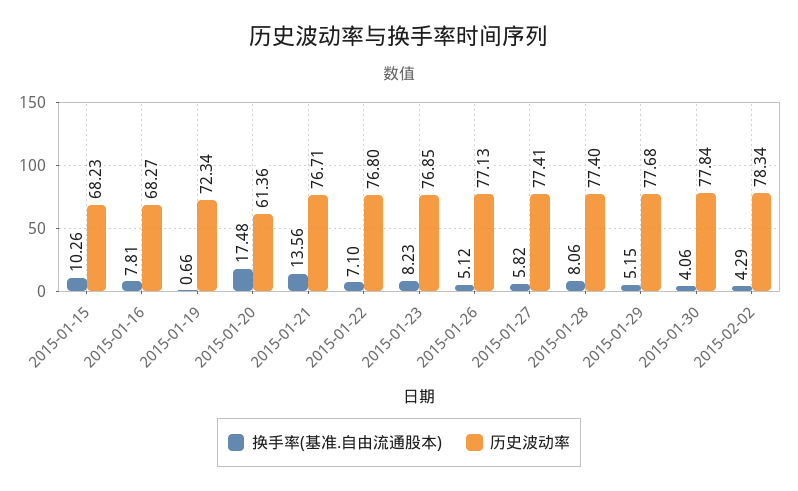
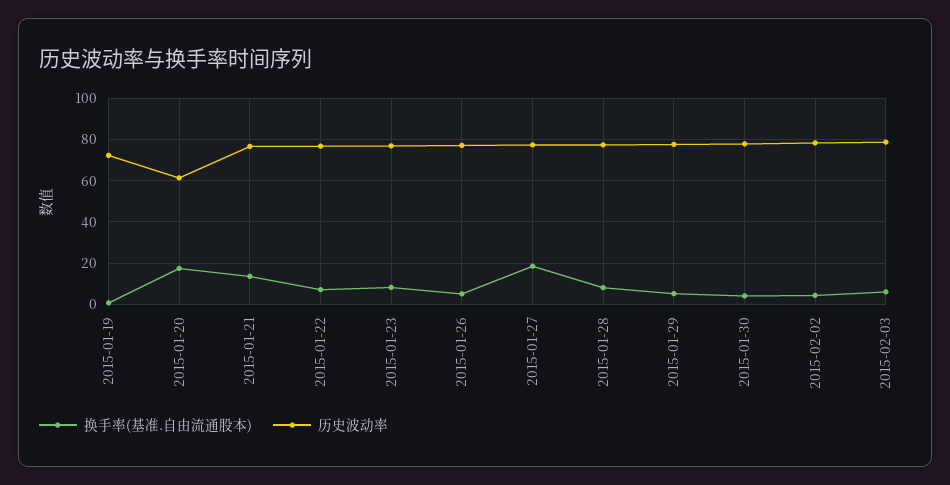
换手率(基准.自由流通股本), 2015-01-15: 10.26 -> none
历史波动率, 2015-01-15: 68.23 -> none
换手率(基准.自由流通股本), 2015-01-16: 7.81 -> none
历史波动率, 2015-01-16: 68.27 -> none
换手率(基准.自由流通股本), 2015-01-27: 5.82 -> 20
换手率(基准.自由流通股本), 2015-02-03: none -> 5
历史波动率, 2015-02-03: none -> 80

